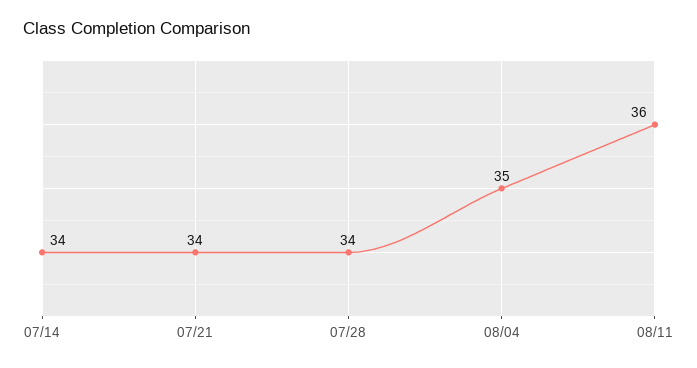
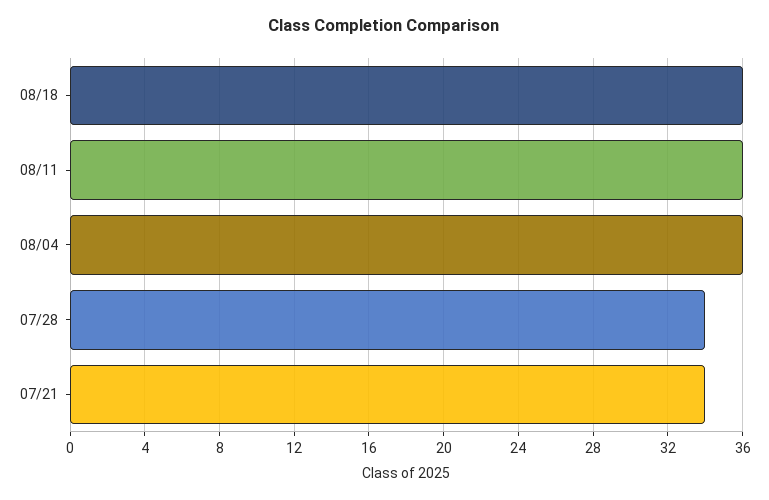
07/14: 34 -> none
08/04: 35 -> 36
08/18: none -> 36

